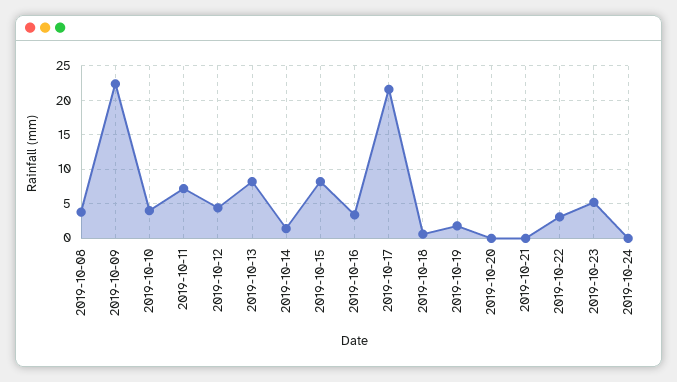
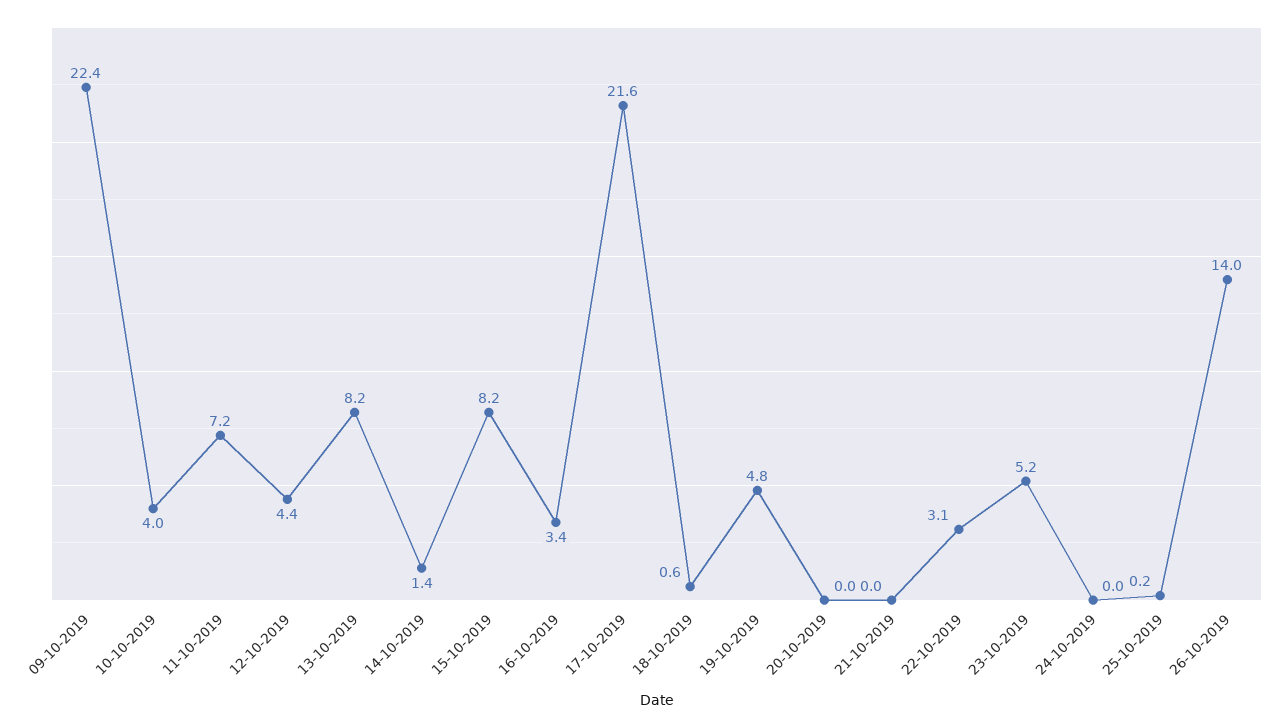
2019-10-08: 4 -> none
2019-10-19: 2 -> 4.8
25-10-2019: none -> 0.2
26-10-2019: none -> 14

